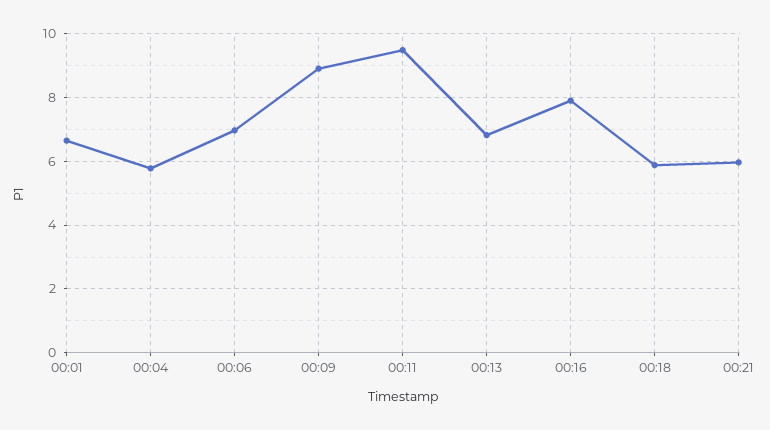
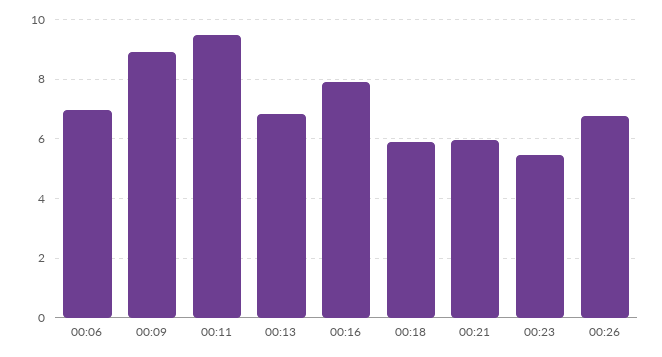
00:01: 6.6 -> none
00:04: 5.8 -> none
00:23: none -> 5.5
00:26: none -> 6.75

